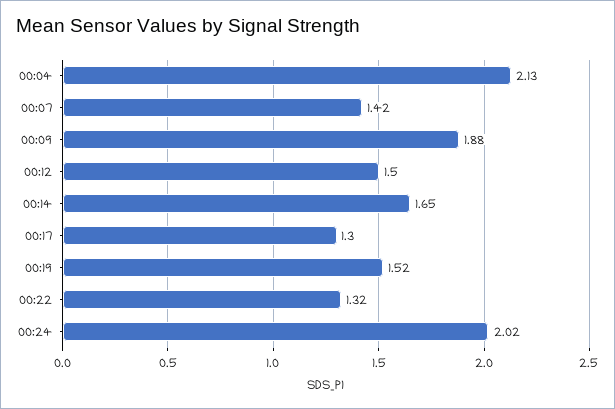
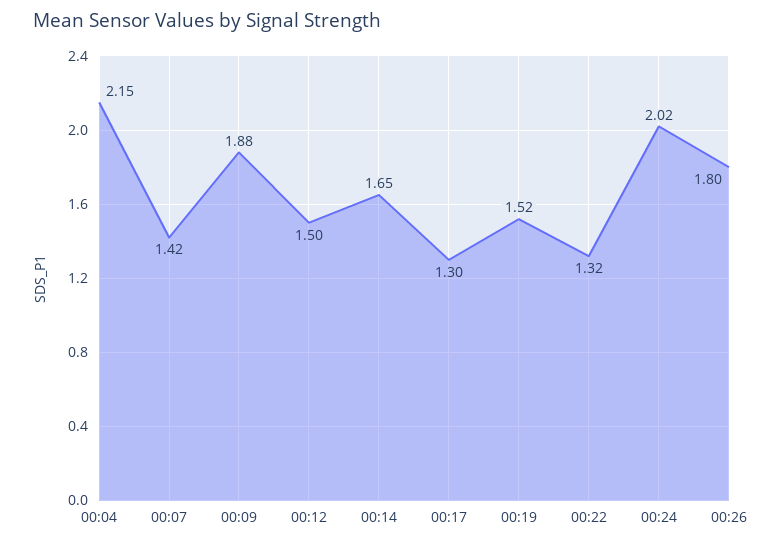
00:04: 2.13 -> 2.15
00:26: none -> 1.8

